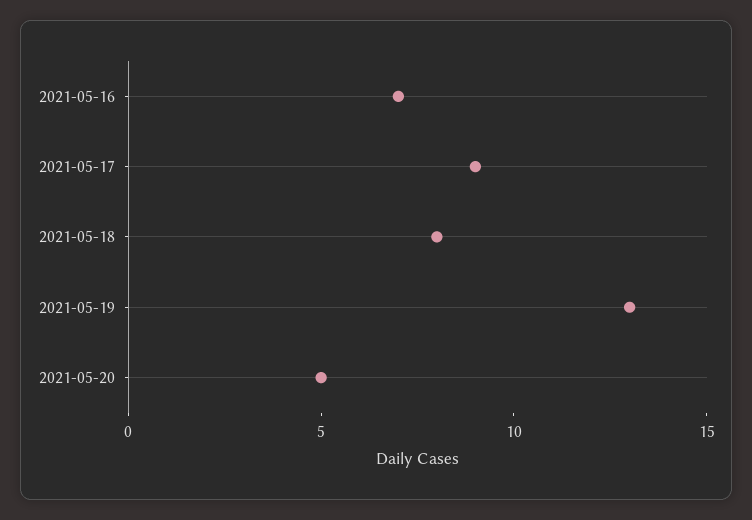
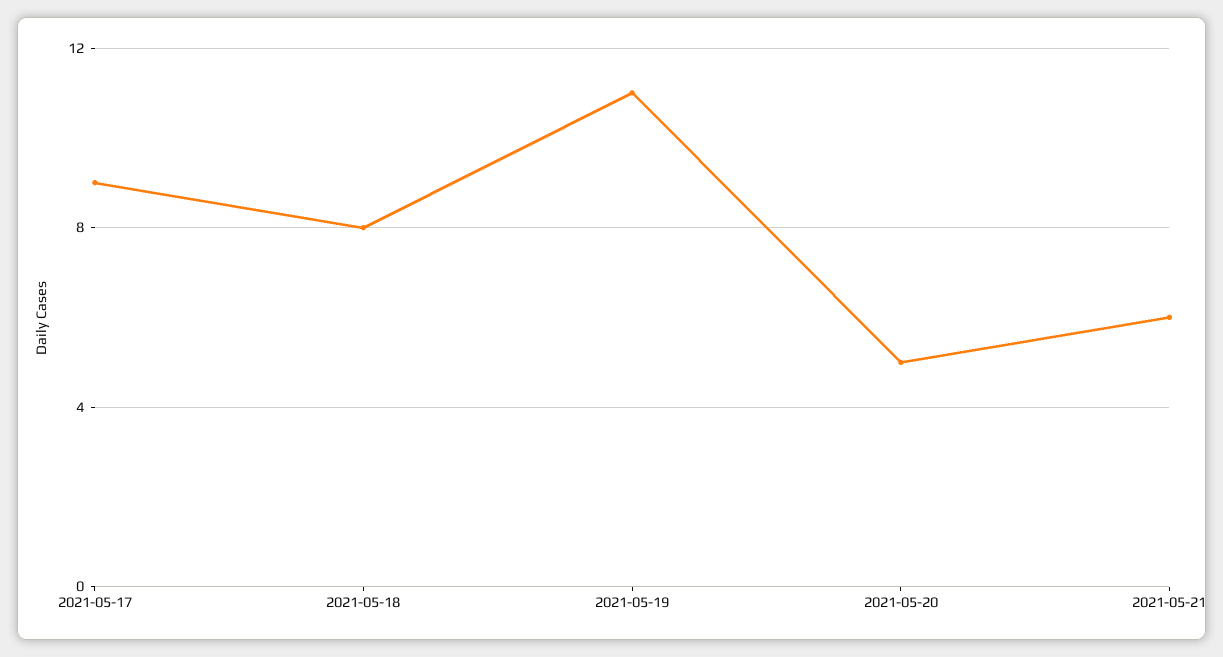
2021-05-16: 7 -> none
2021-05-19: 13 -> 11
2021-05-21: none -> 6

